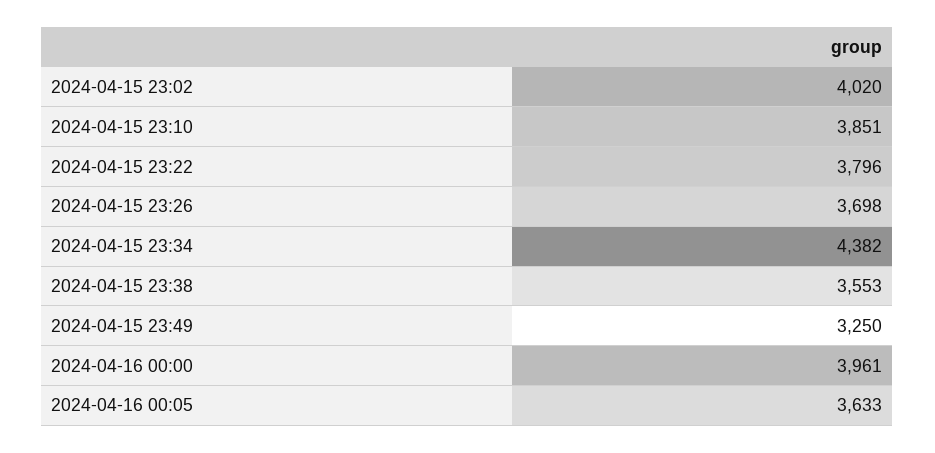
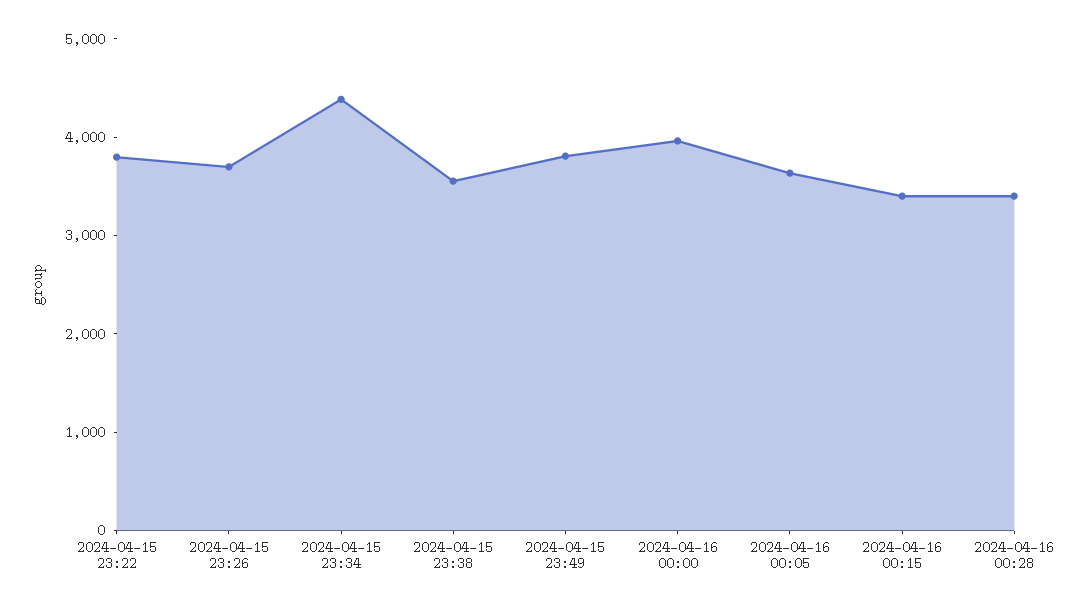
2024-04-15 23:02: 4020 -> none
2024-04-15 23:10: 3851 -> none
2024-04-15 23:49: 3250 -> 3800
2024-04-16 00:15: none -> 3400
2024-04-16 00:28: none -> 3400

